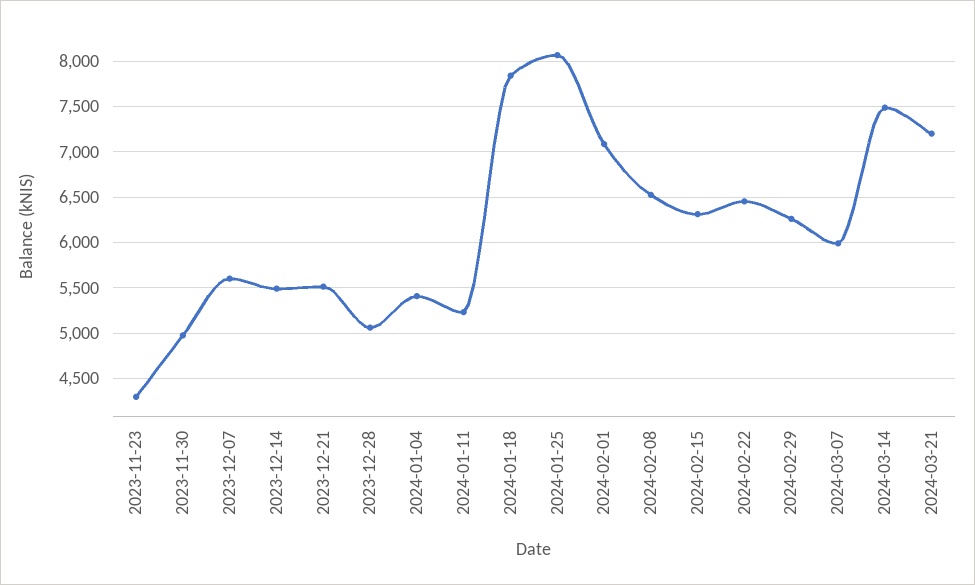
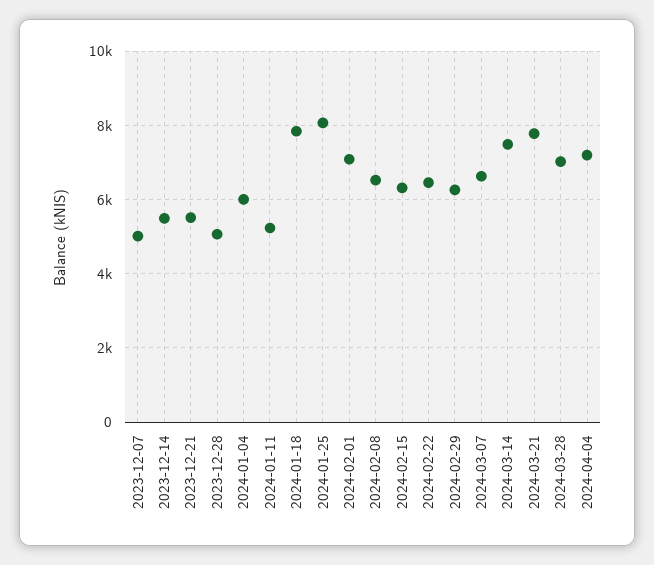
2023-11-23: 4300 -> none
2023-11-30: 5000 -> none
2023-12-07: 5600 -> 5000
2024-01-04: 5400 -> 6000
2024-03-07: 6000 -> 6600
2024-03-21: 7200 -> 7800
2024-03-28: none -> 7000
2024-04-04: none -> 7200

